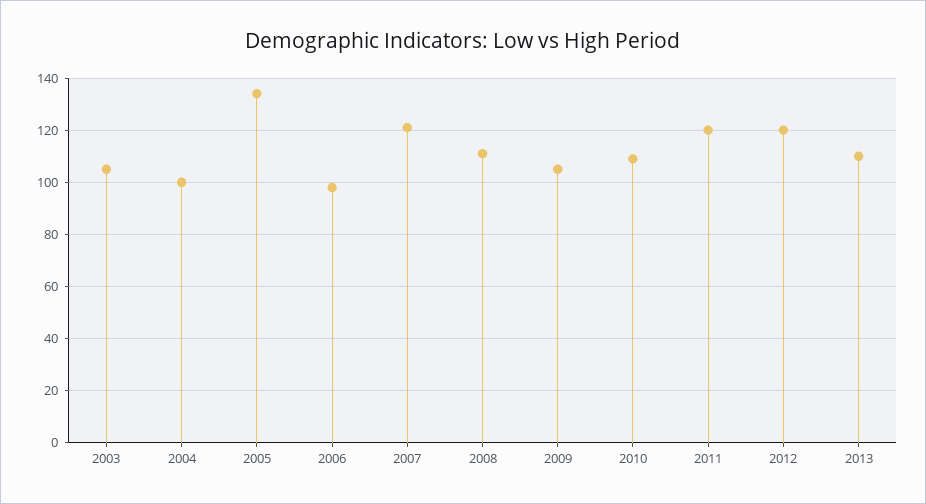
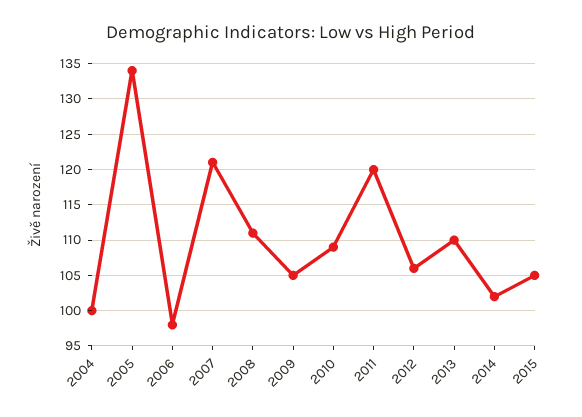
2003: 105 -> none
2012: 120 -> 106
2014: none -> 102
2015: none -> 105

